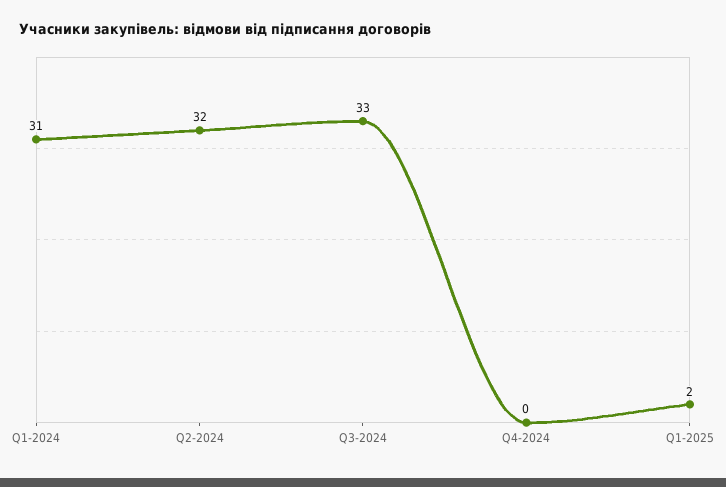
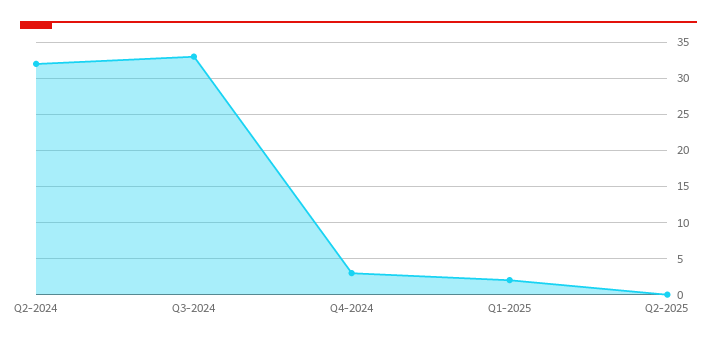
Q1-2024: 31 -> none
Q4-2024: 0 -> 3
Q2-2025: none -> 0

